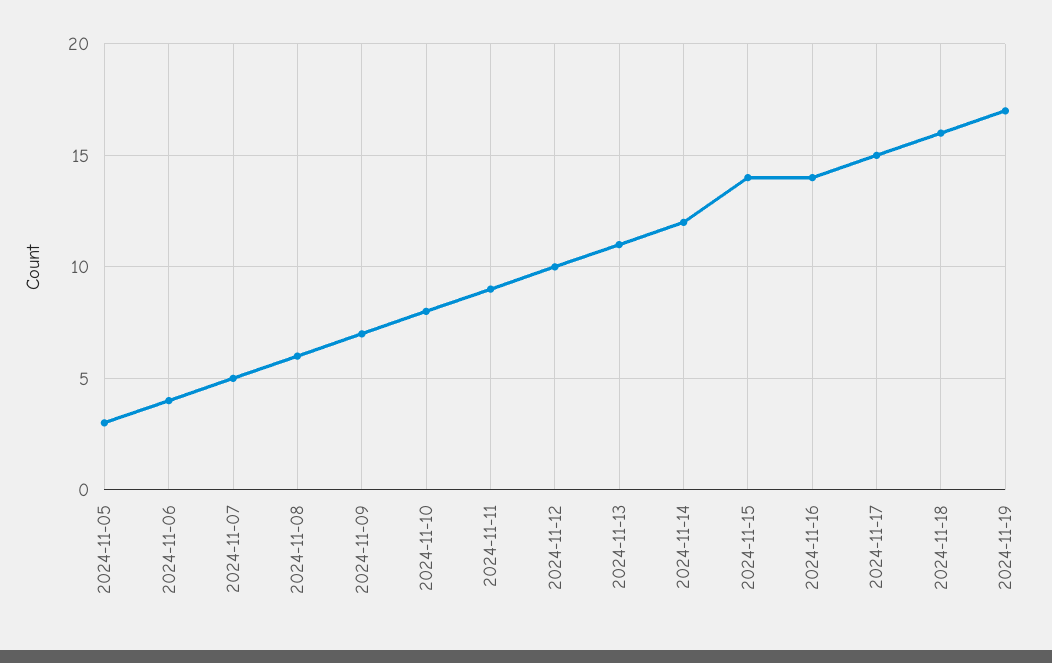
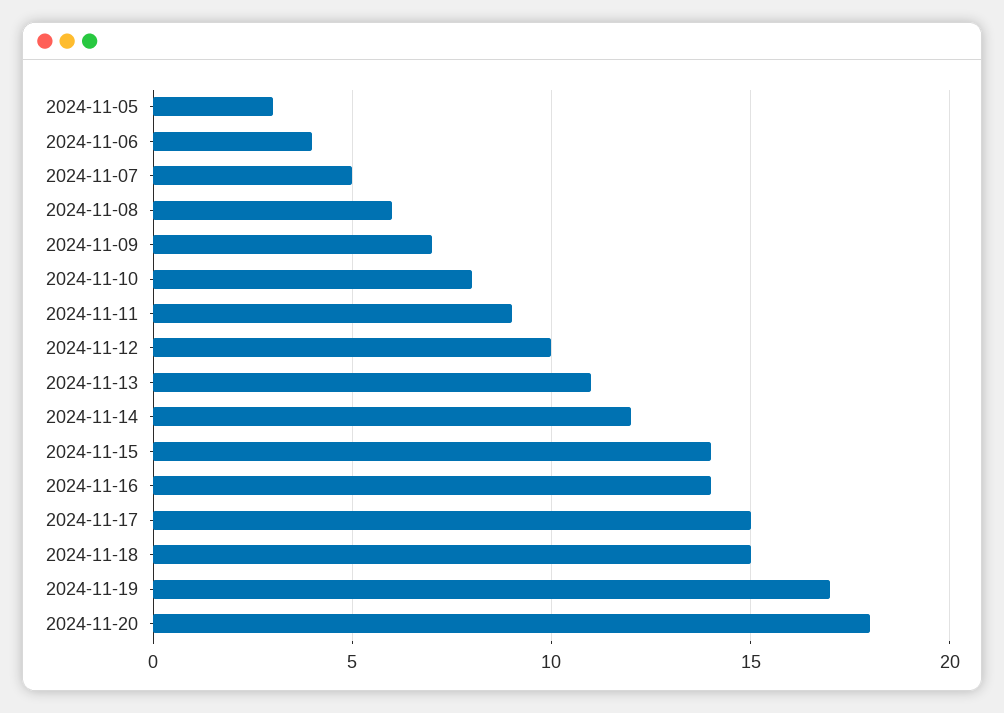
2024-11-18: 16 -> 15
2024-11-20: none -> 18

